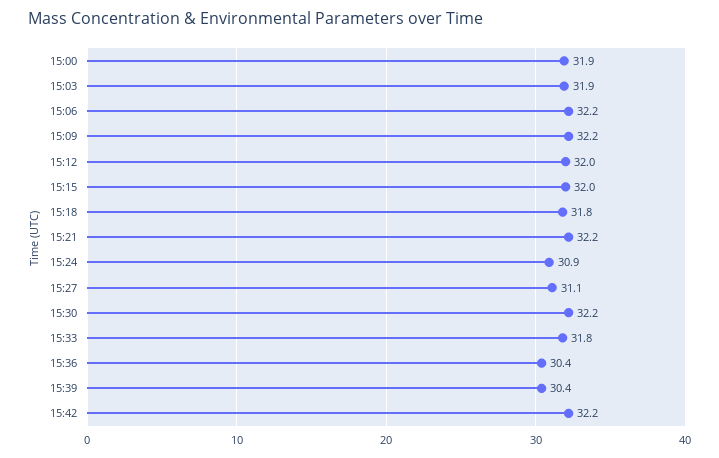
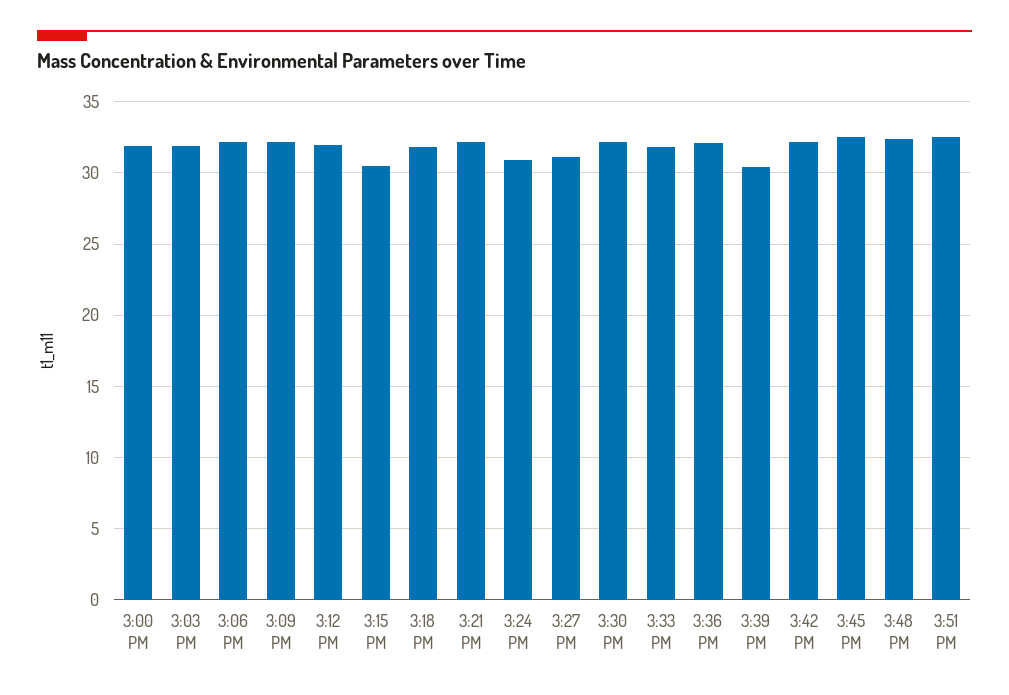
15:15: 32 -> 30.5
15:36: 30.4 -> 32
3:45 PM: none -> 32.5
3:48 PM: none -> 32.5
3:51 PM: none -> 32.5

